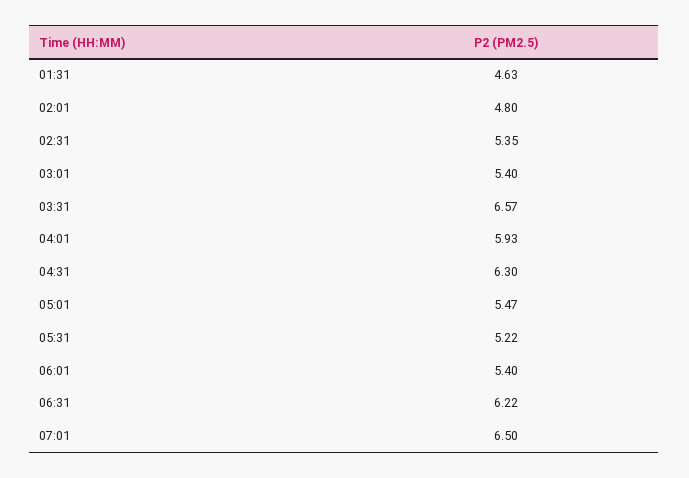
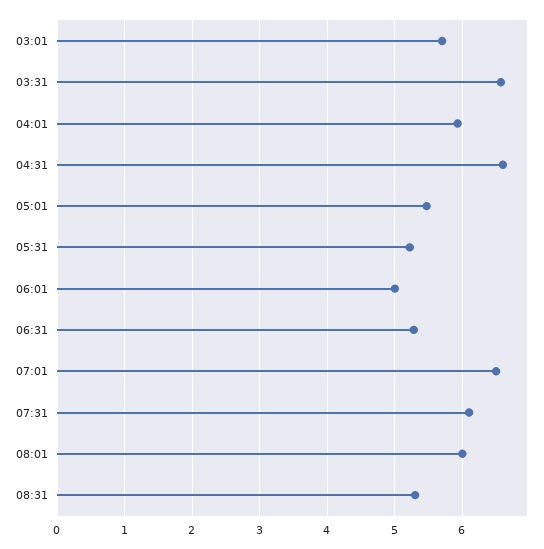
01:31: 4.63 -> none
02:01: 4.8 -> none
02:31: 5.35 -> none
03:01: 5.4 -> 5.7
04:31: 6.3 -> 6.6
06:01: 5.4 -> 5
06:31: 6.22 -> 5.3
07:31: none -> 6.1
08:01: none -> 6
08:31: none -> 5.3

